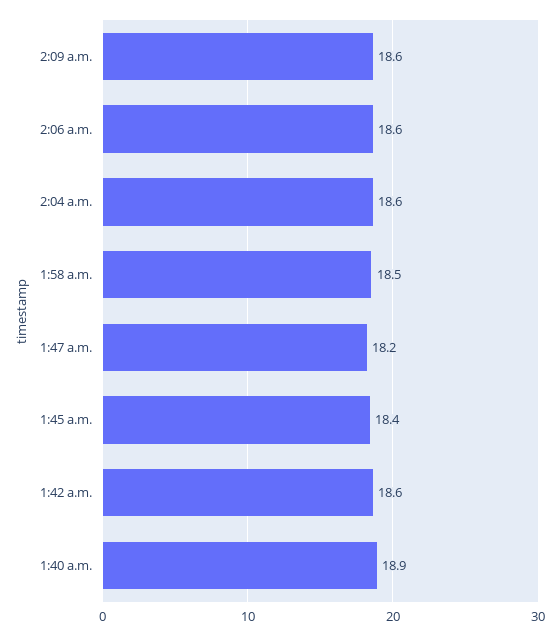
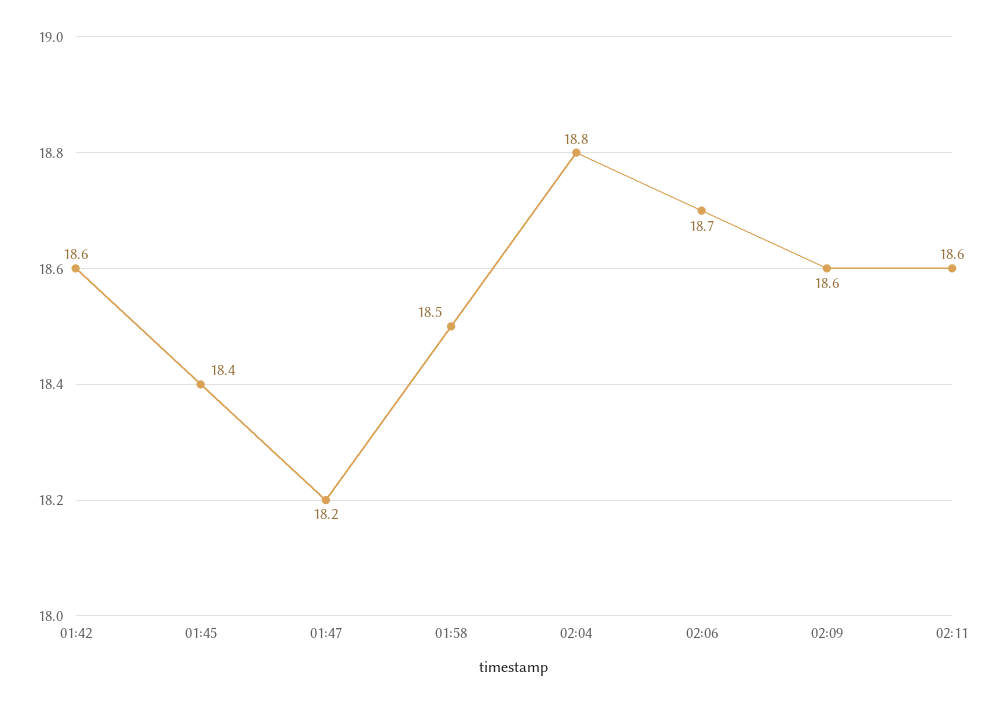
2:06 a.m.: 18.6 -> 18.7
2:04 a.m.: 18.6 -> 18.8
1:40 a.m.: 18.9 -> none
02:11: none -> 18.6

